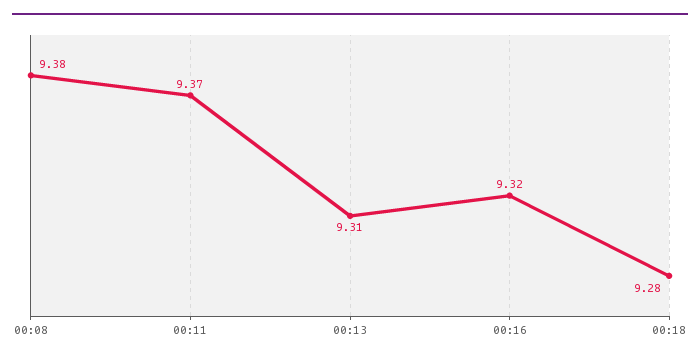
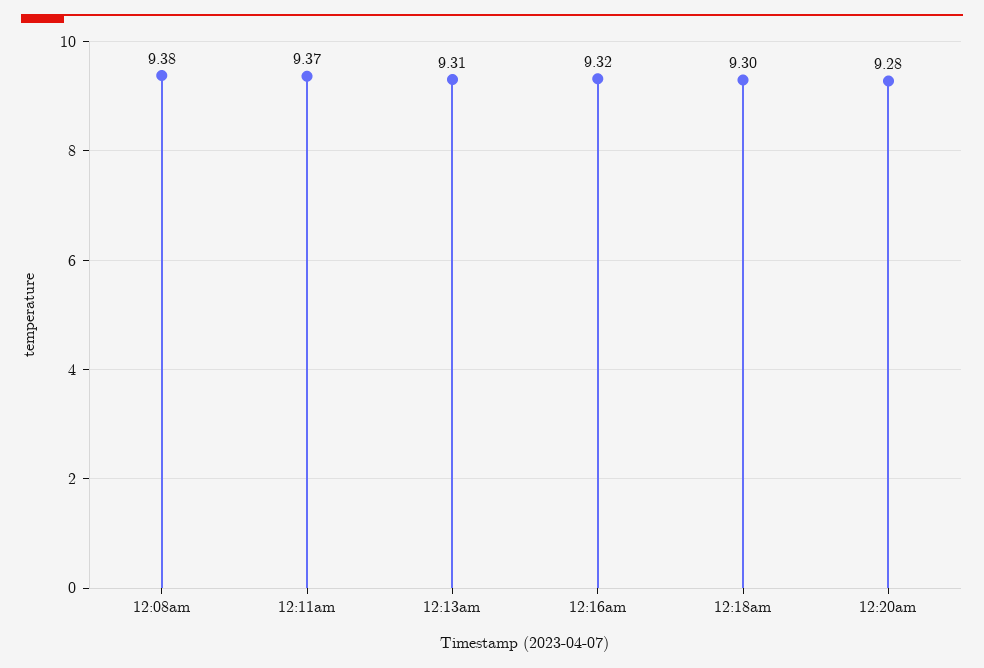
00:18: 9.28 -> 9.3
12:20am: none -> 9.28

